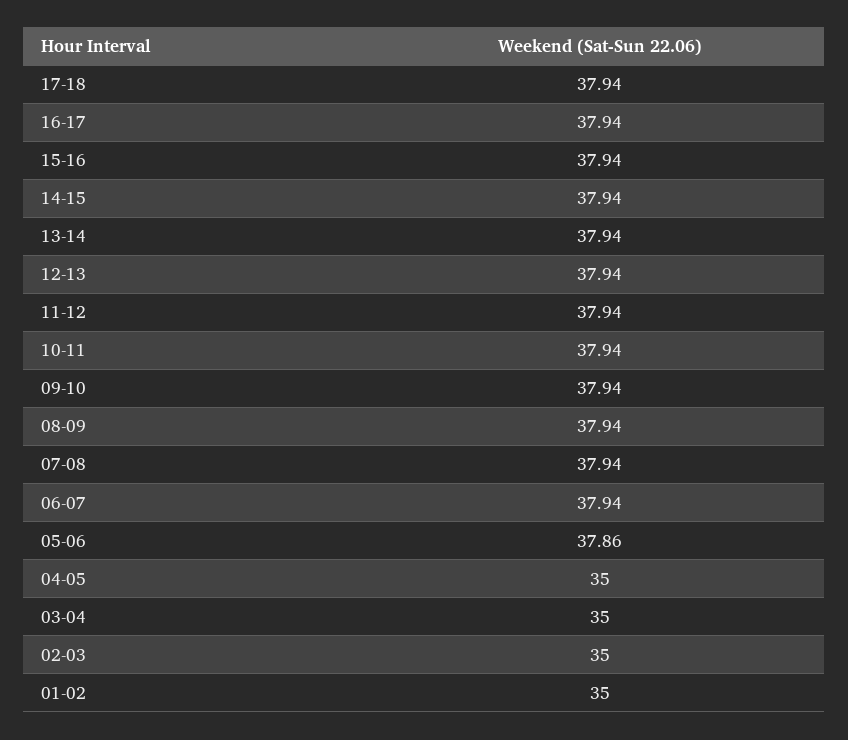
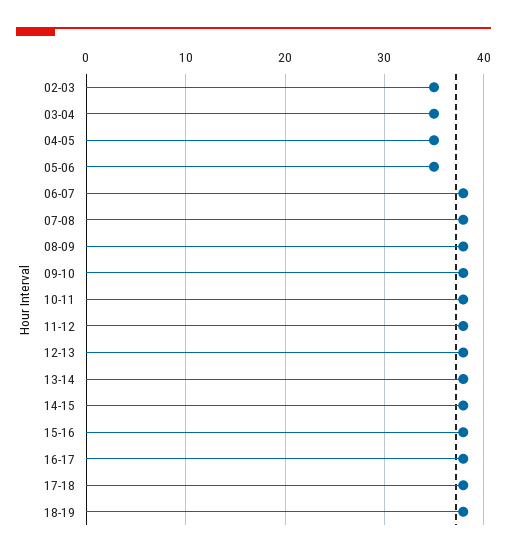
05-06: 37.86 -> 35
01-02: 35 -> none
18-19: none -> 38

